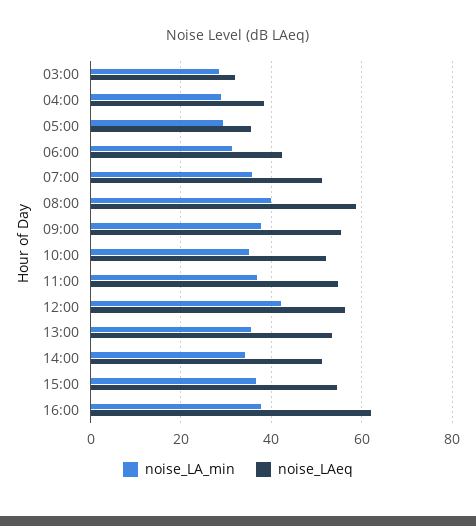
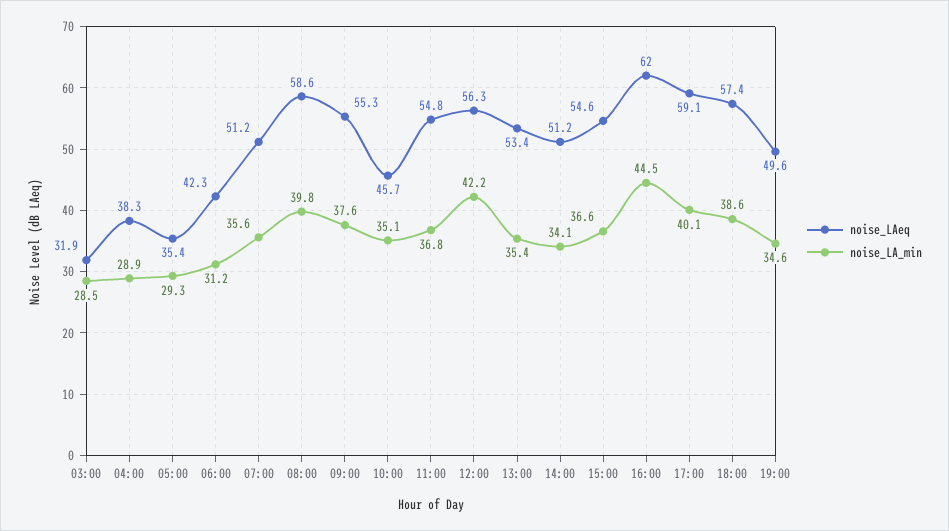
noise_LAeq, 10:00: 52 -> 45.7
noise_LA_min, 16:00: 38 -> 44.5
noise_LAeq, 17:00: none -> 59.1
noise_LA_min, 17:00: none -> 40.1
noise_LAeq, 18:00: none -> 57.4
noise_LA_min, 18:00: none -> 38.6
noise_LAeq, 19:00: none -> 49.6
noise_LA_min, 19:00: none -> 34.6

